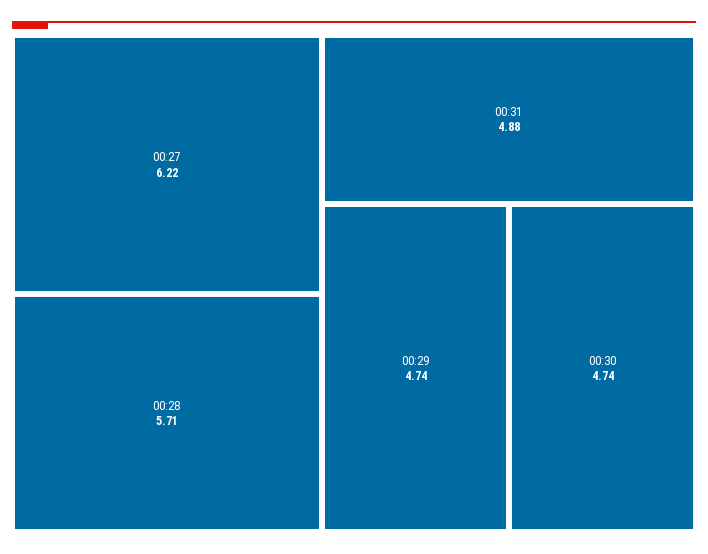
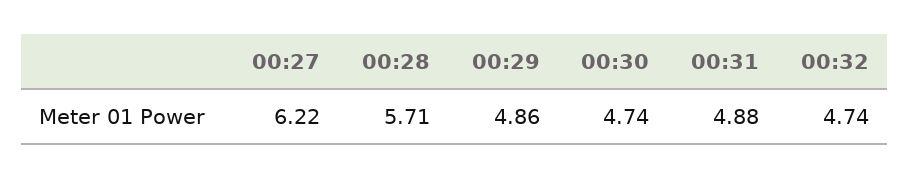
00:29: 4.74 -> 4.86
00:32: none -> 4.74

